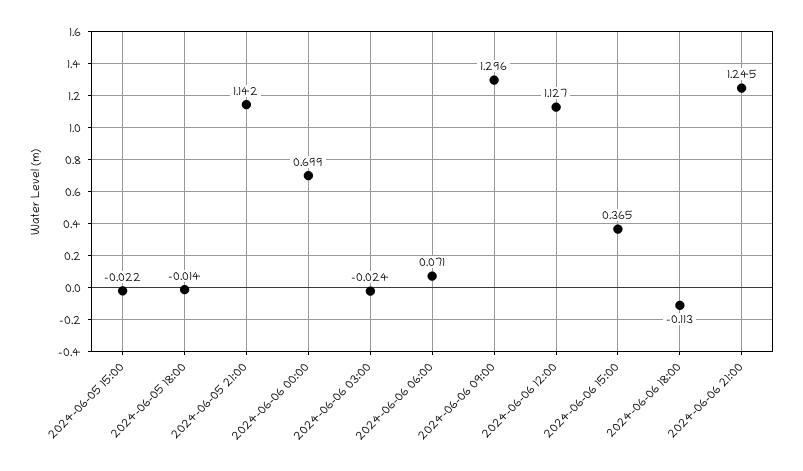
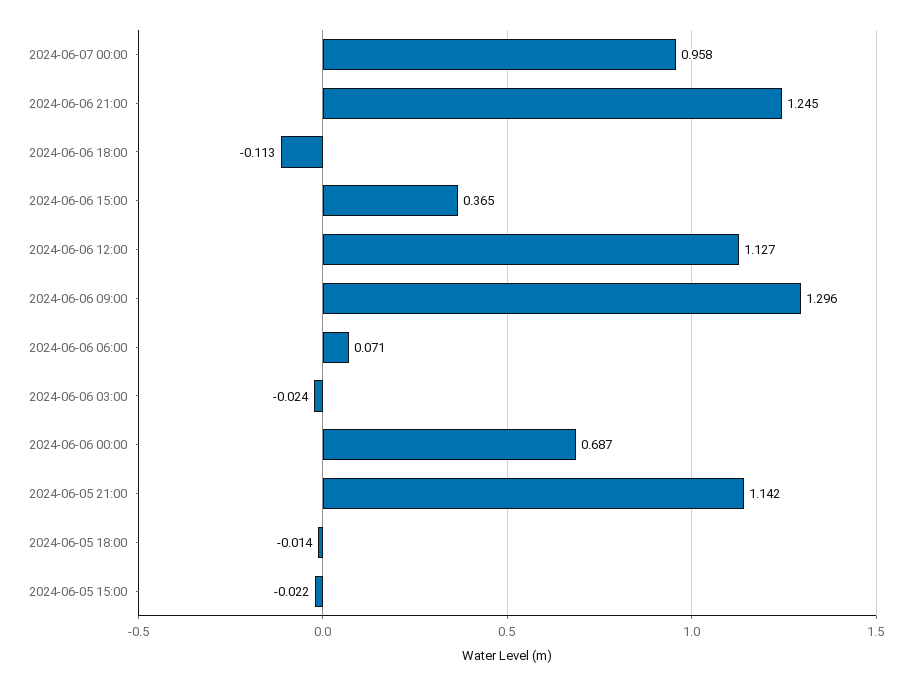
2024-06-06 00:00: 0.699 -> 0.687
2024-06-07 00:00: none -> 0.958

